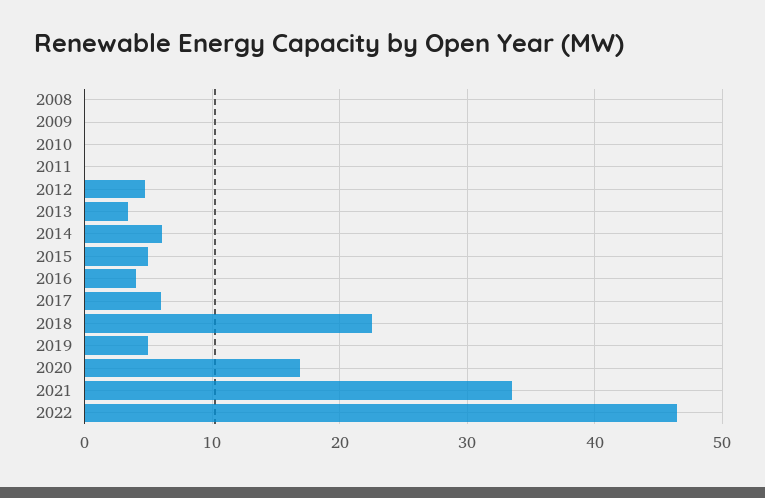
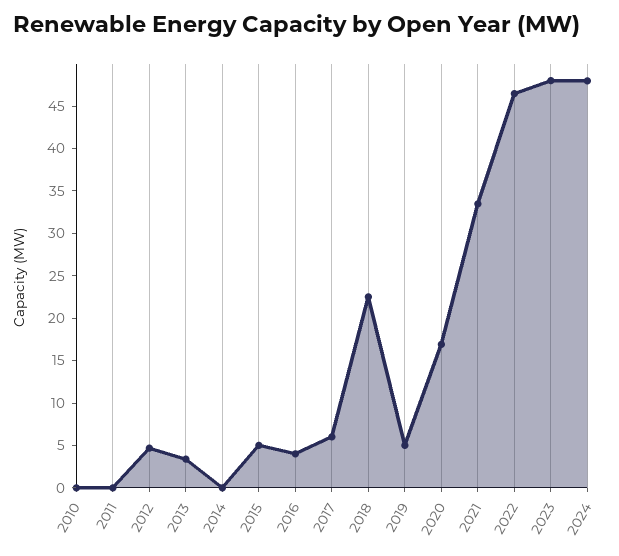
2008: 0 -> none
2009: 0 -> none
2014: 6 -> 0
2023: none -> 48
2024: none -> 48

